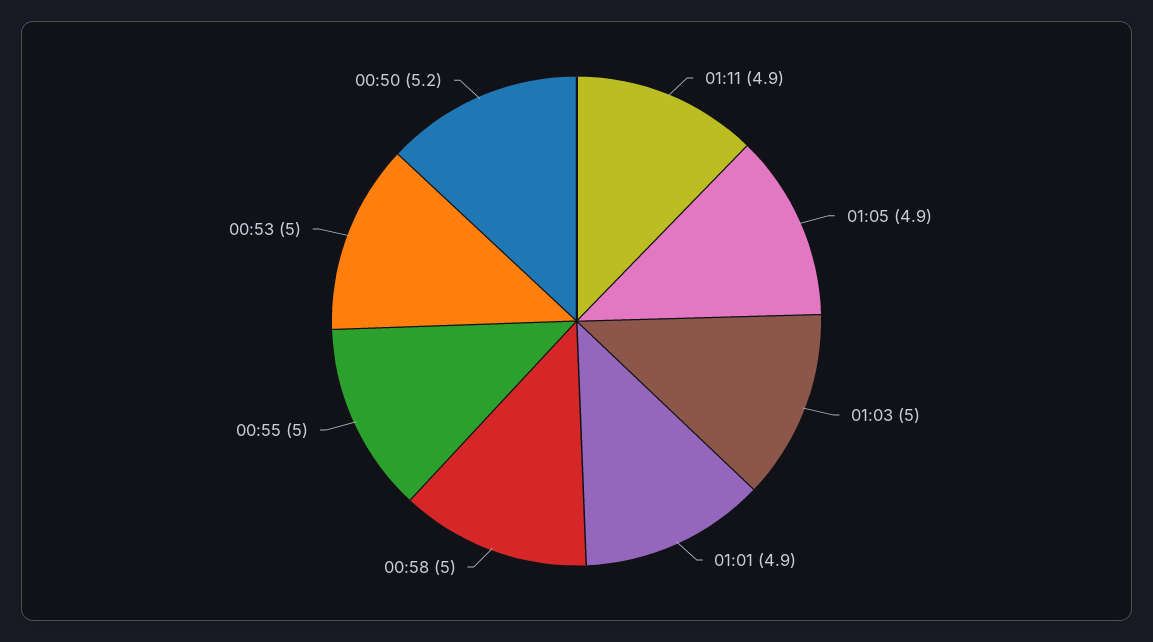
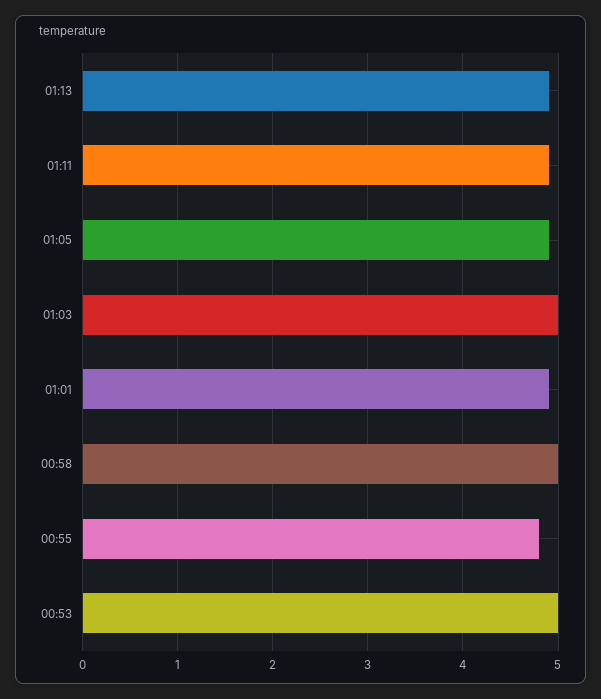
00:55: 5 -> 4.8
00:50: 5.2 -> none
01:13: none -> 4.9

